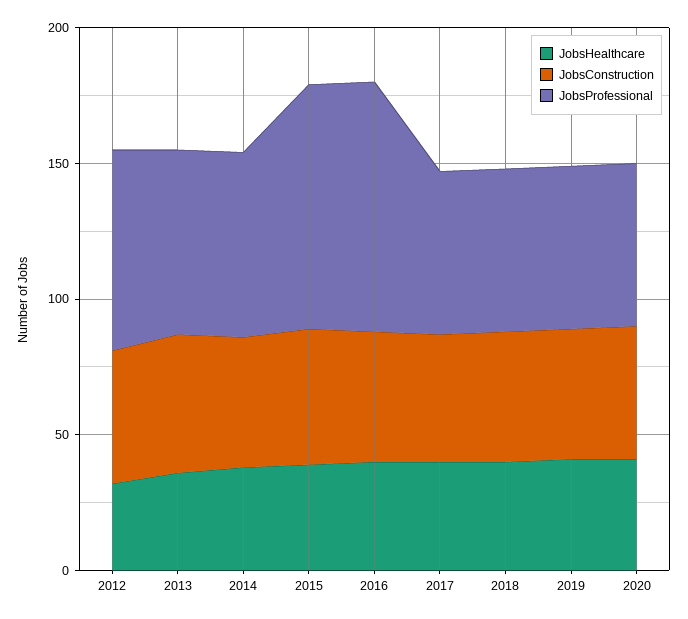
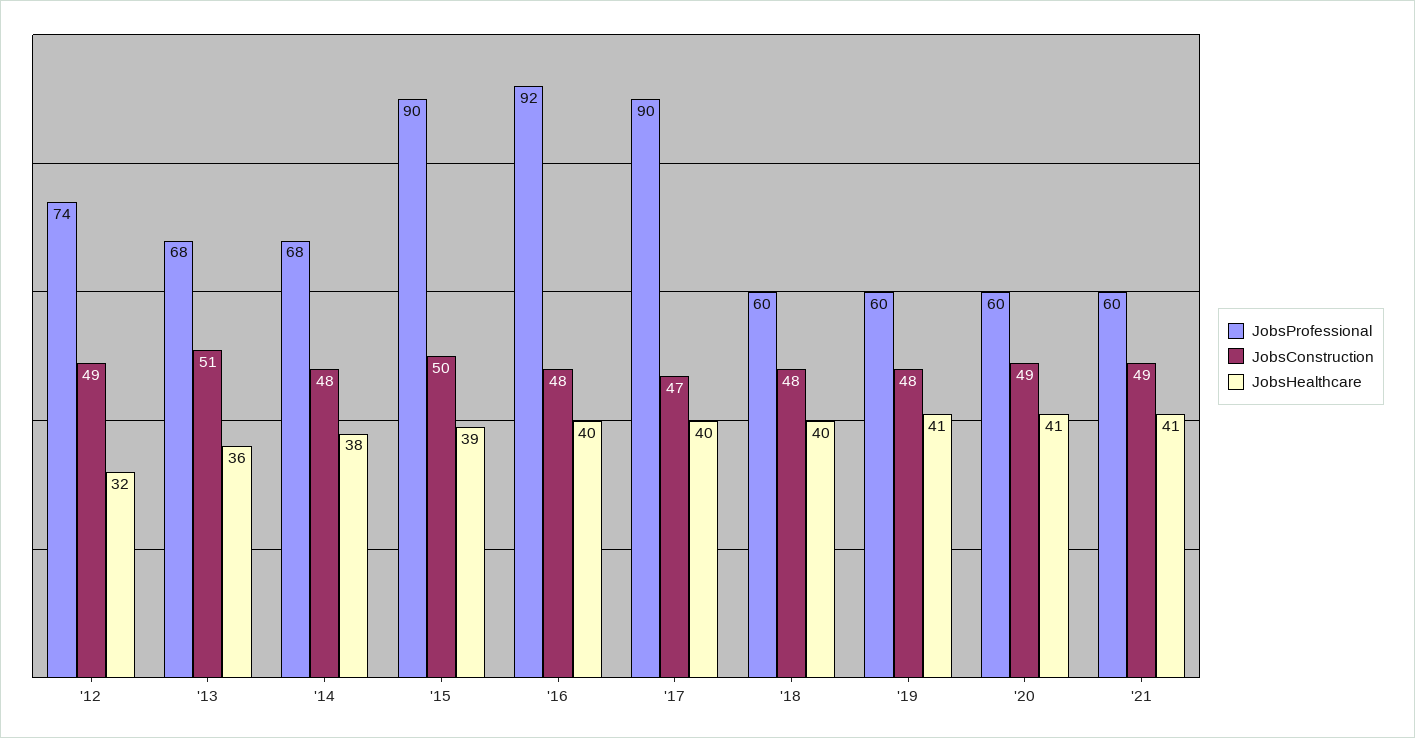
JobsProfessional, 2017: 60 -> 90
JobsProfessional, '21: none -> 60
JobsConstruction, '21: none -> 49
JobsHealthcare, '21: none -> 41

